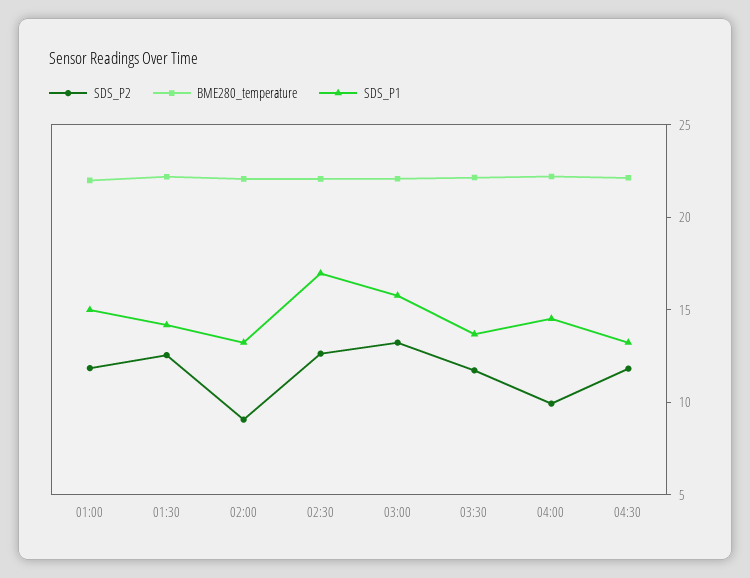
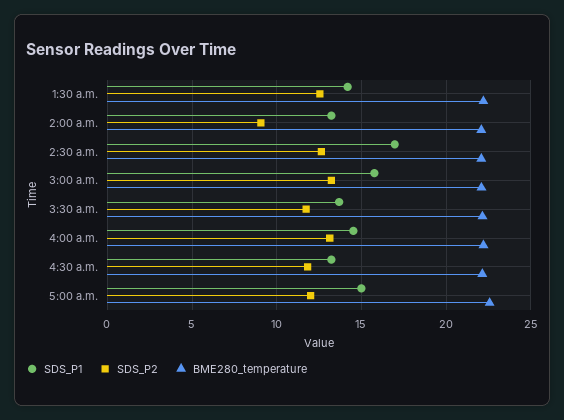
SDS_P2, 01:00: 12 -> none
BME280_temperature, 01:00: 22 -> none
SDS_P1, 01:00: 15 -> none
SDS_P2, 04:00: 10 -> 13
SDS_P1, 5:00 a.m.: none -> 15
SDS_P2, 5:00 a.m.: none -> 12
BME280_temperature, 5:00 a.m.: none -> 22.5

